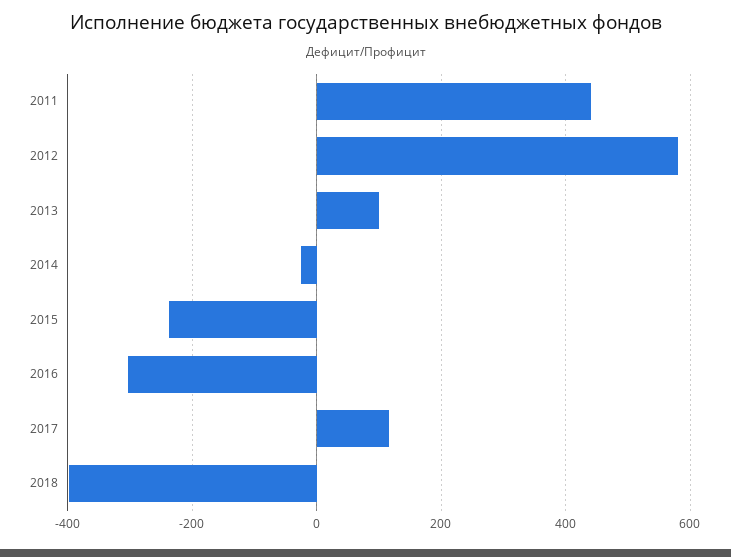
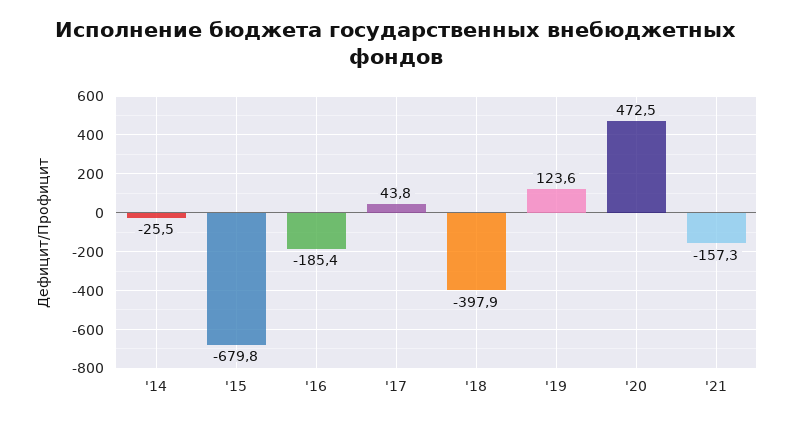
2011: 440 -> none
2012: 580 -> none
2013: 100 -> none
2015: -240 -> -679.8
2016: -300 -> -185.4
2017: 120 -> 43.8
'19: none -> 123.6
'20: none -> 472.5
'21: none -> -157.3

